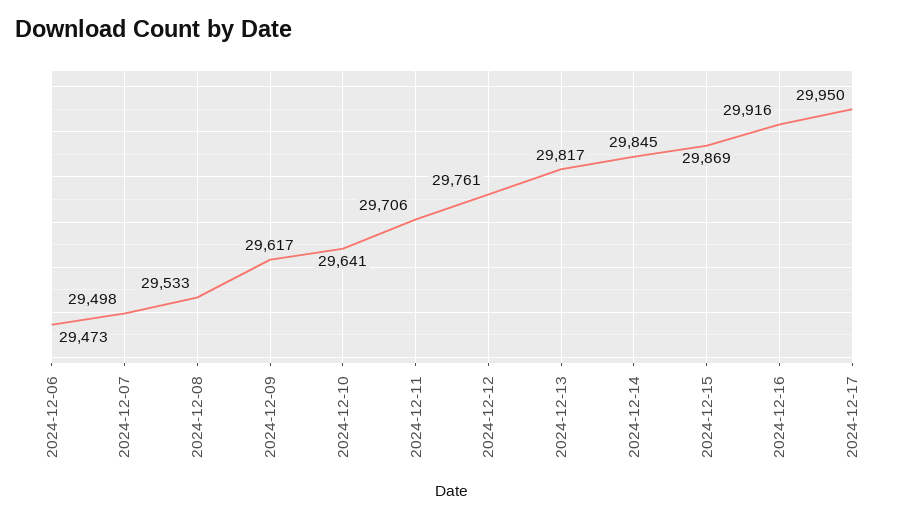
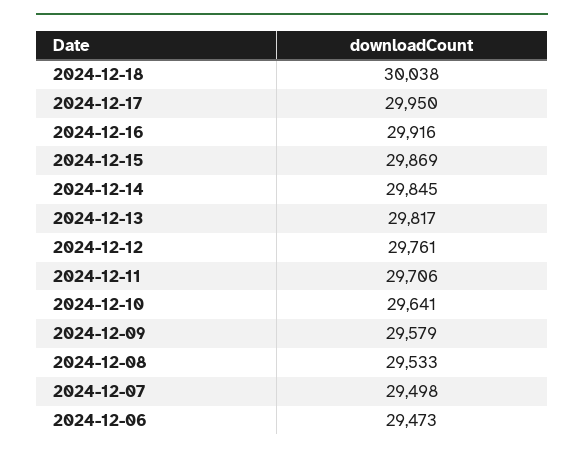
2024-12-09: 29617 -> 29579
2024-12-18: none -> 30038

